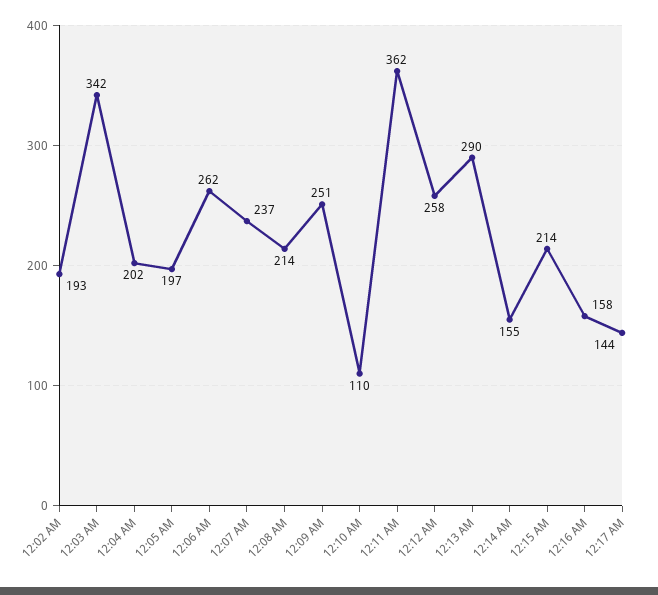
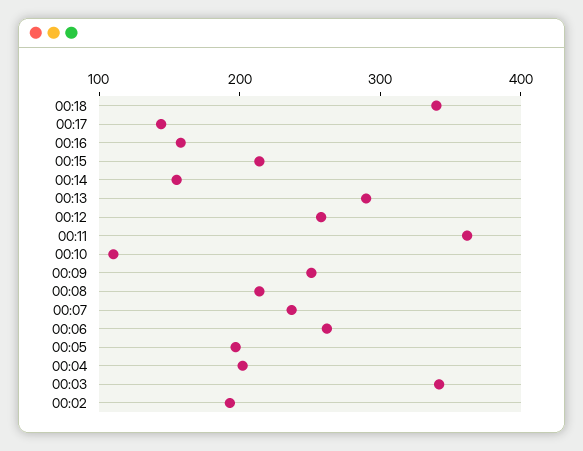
00:18: none -> 340

